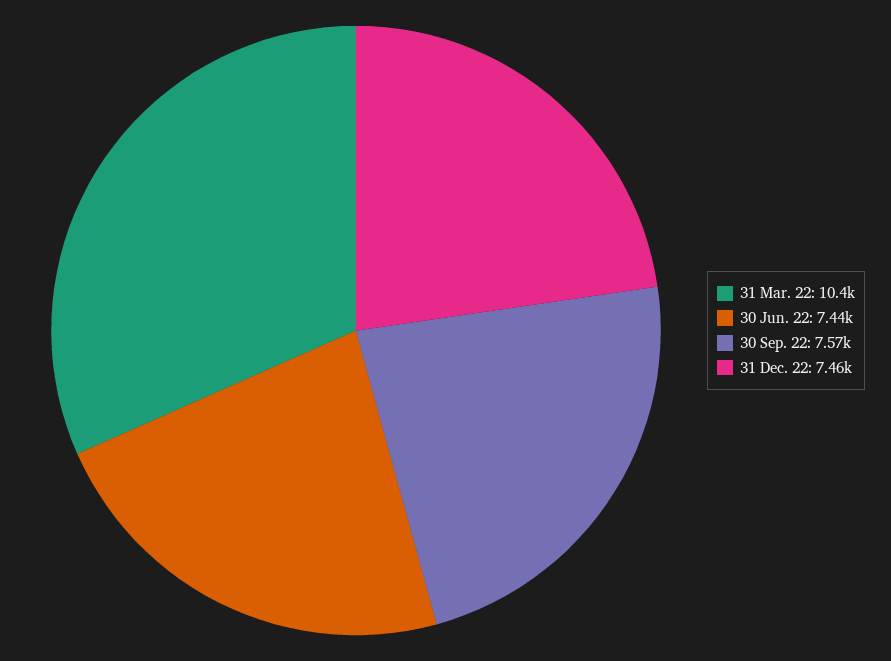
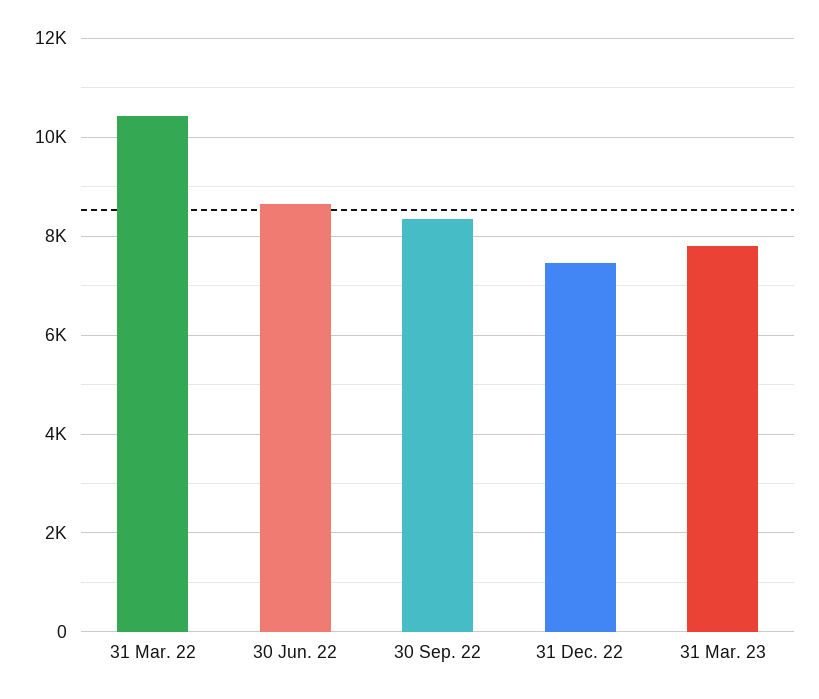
30 Jun. 22: 7440 -> 8600
30 Sep. 22: 7570 -> 8400
31 Mar. 23: none -> 7800

